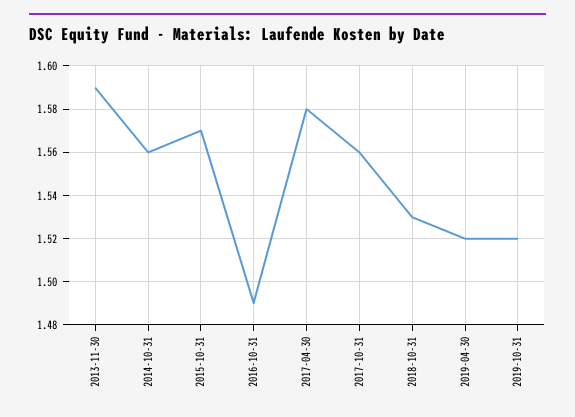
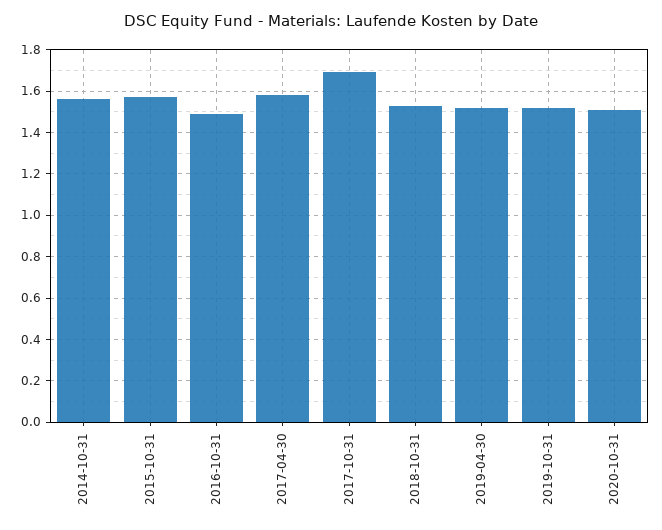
2013-11-30: 1.59 -> none
2017-10-31: 1.56 -> 1.7
2020-10-31: none -> 1.5

